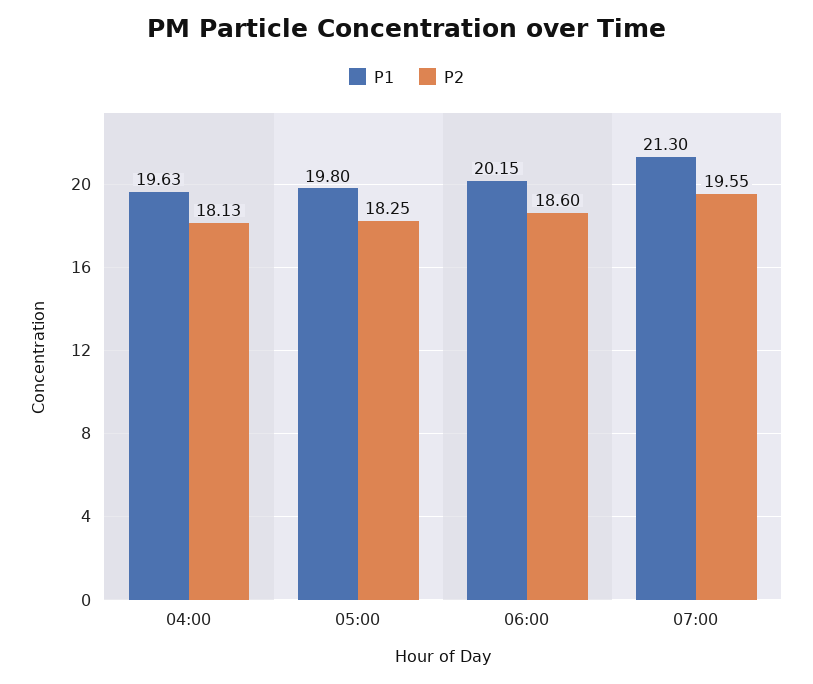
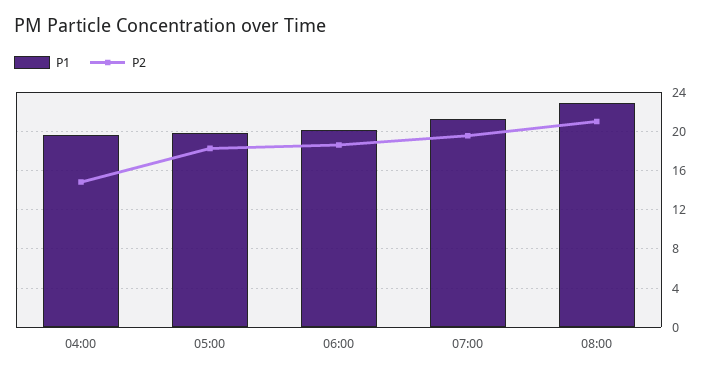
P2, 04:00: 18.13 -> 15
P1, 08:00: none -> 23
P2, 08:00: none -> 21

